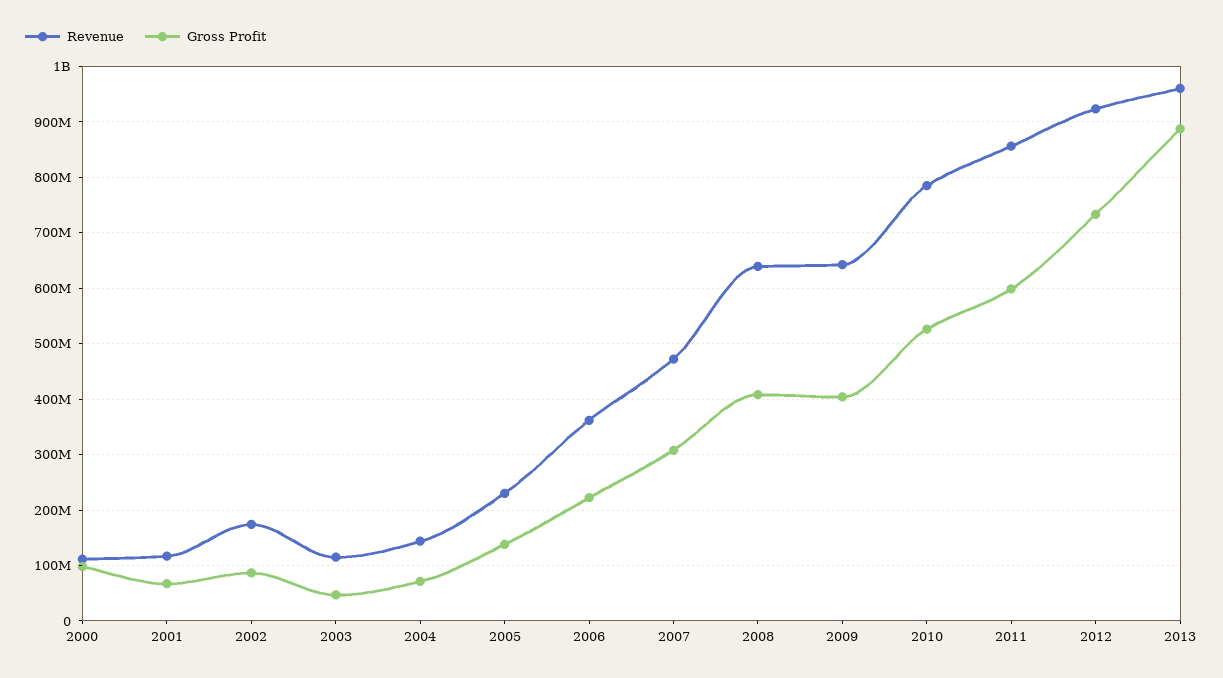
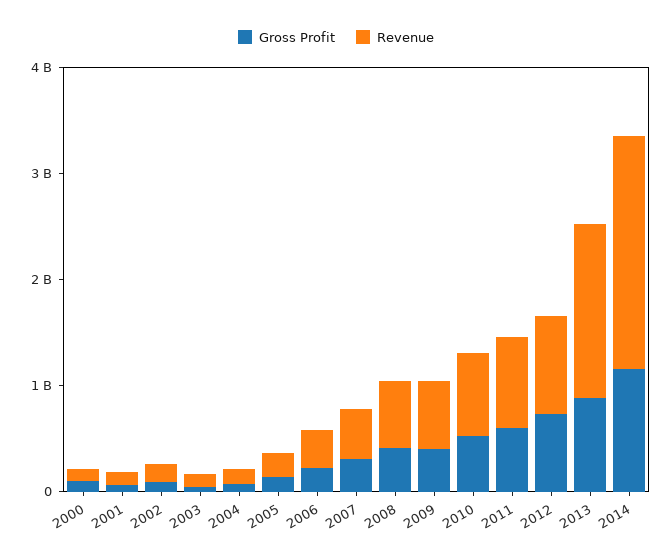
Revenue, 2013: 960000000 -> 1600000000
Gross Profit, 2014: none -> 1200000000
Revenue, 2014: none -> 2200000000

